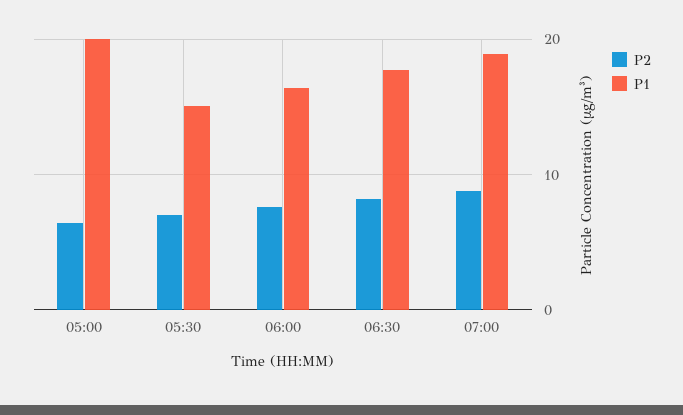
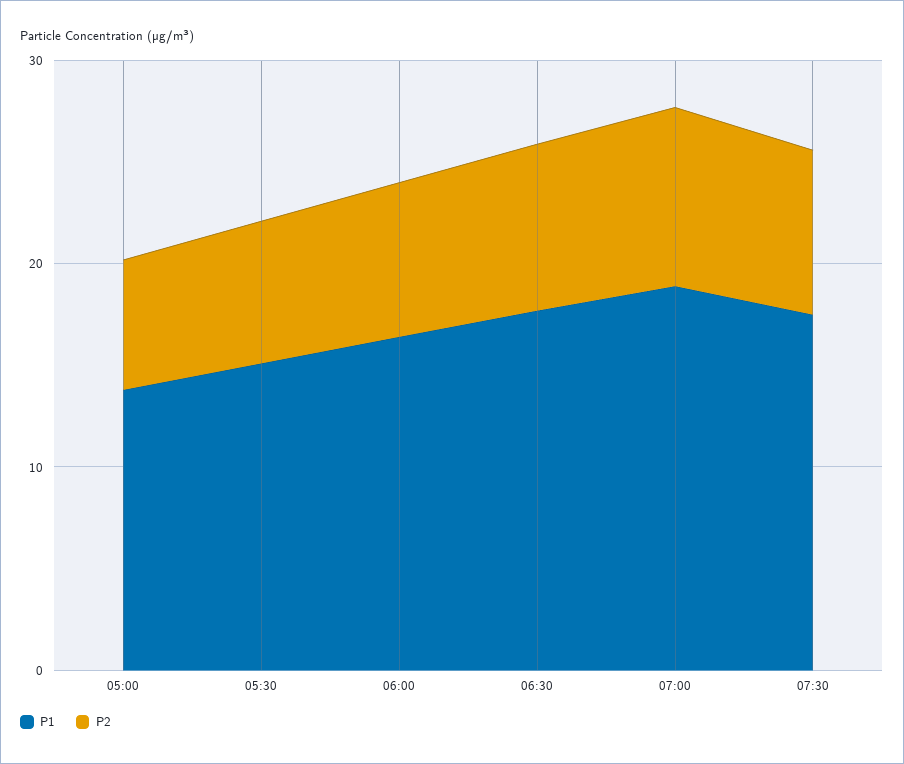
P1, 05:00: 20 -> 14
P1, 07:30: none -> 18
P2, 07:30: none -> 8

